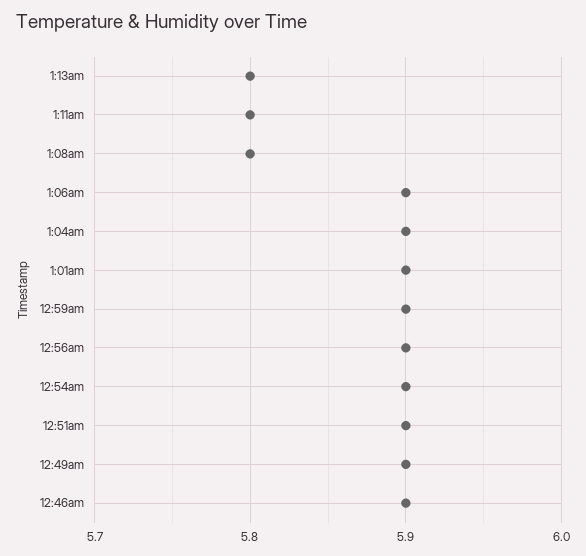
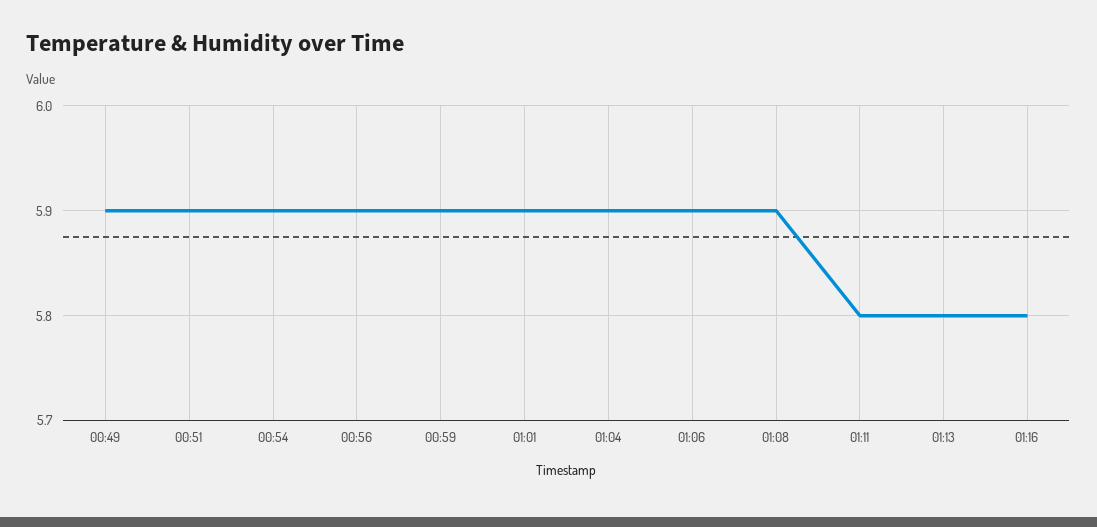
1:08am: 5.8 -> 5.9
12:46am: 5.9 -> none
01:16: none -> 5.8

